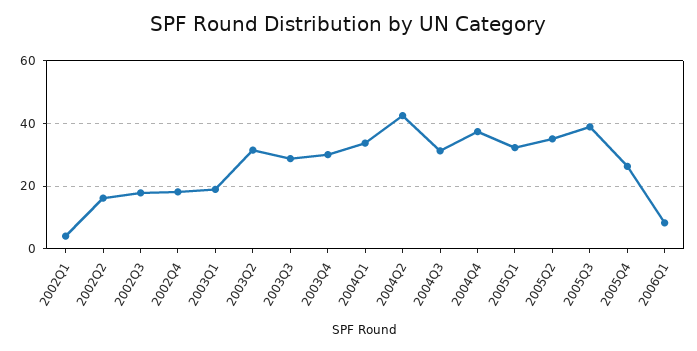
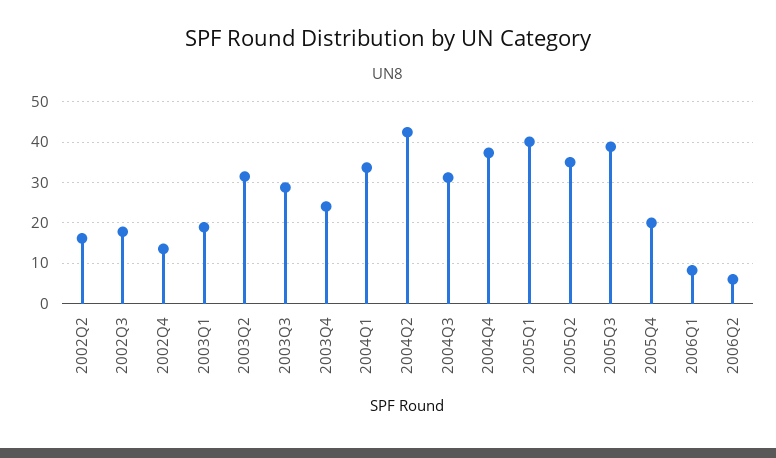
2002Q1: 4 -> none
2002Q4: 18 -> 14
2003Q4: 30 -> 24
2005Q1: 32 -> 40
2005Q4: 26 -> 20
2006Q2: none -> 6

